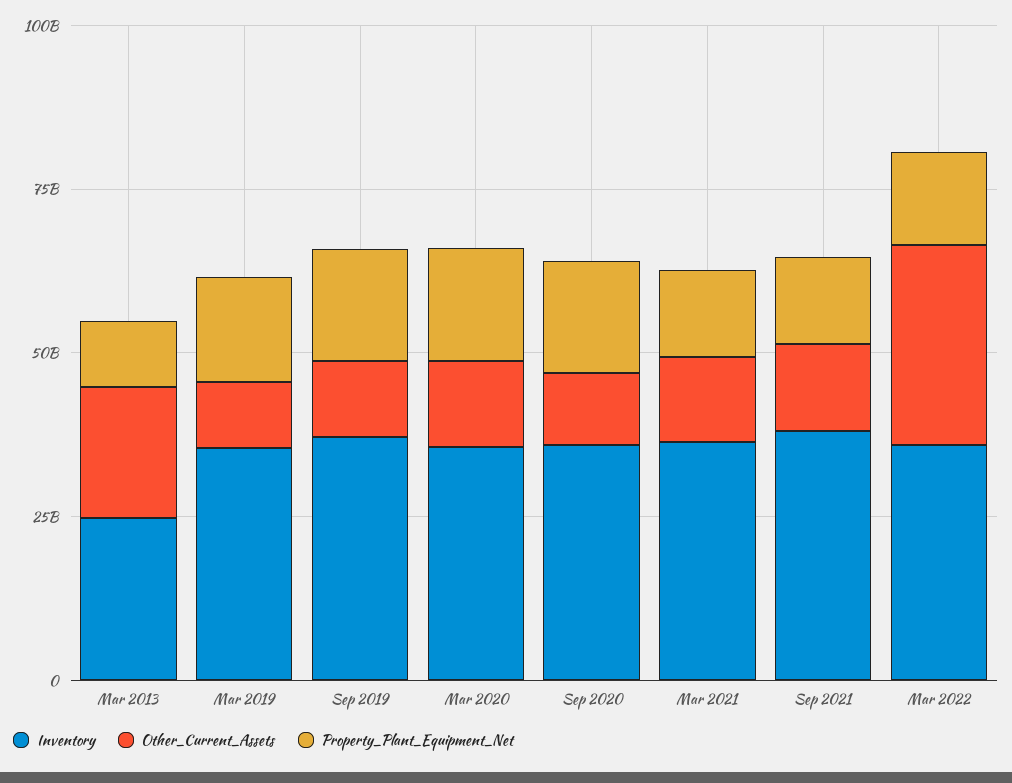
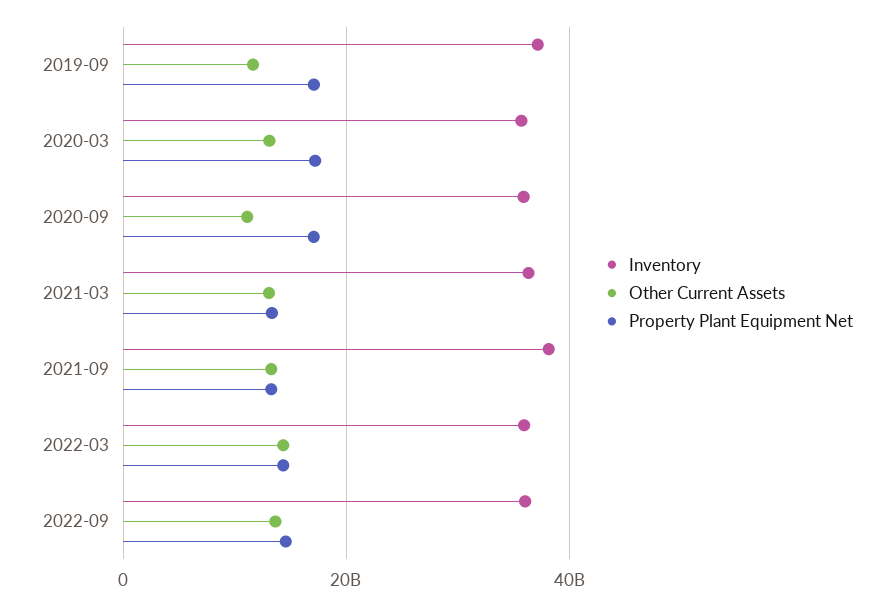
Inventory, Mar 2013: 25000000000 -> none
Other_Current_Assets, Mar 2013: 20000000000 -> none
Property_Plant_Equipment_Net, Mar 2013: 10000000000 -> none
Inventory, Mar 2019: 35000000000 -> none
Other_Current_Assets, Mar 2019: 10000000000 -> none
Property_Plant_Equipment_Net, Mar 2019: 15000000000 -> none
Other_Current_Assets, Mar 2022: 30000000000 -> 14000000000
Inventory, 2022-09: none -> 36000000000
Other_Current_Assets, 2022-09: none -> 14000000000
Property_Plant_Equipment_Net, 2022-09: none -> 14000000000

